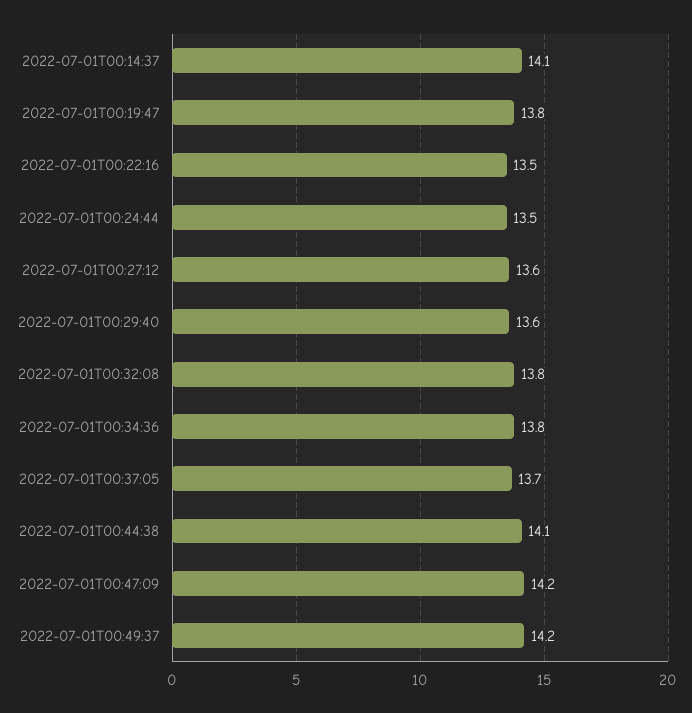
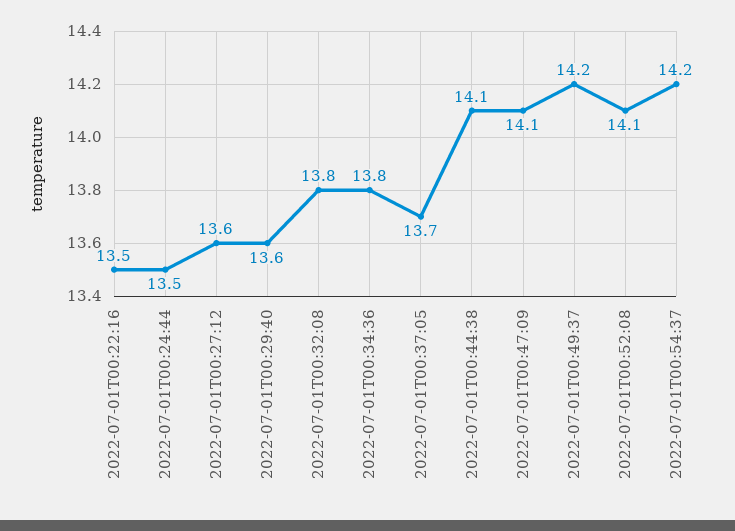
2022-07-01T00:14:37: 14.1 -> none
2022-07-01T00:19:47: 13.8 -> none
2022-07-01T00:47:09: 14.2 -> 14.1
2022-07-01T00:52:08: none -> 14.1
2022-07-01T00:54:37: none -> 14.2

